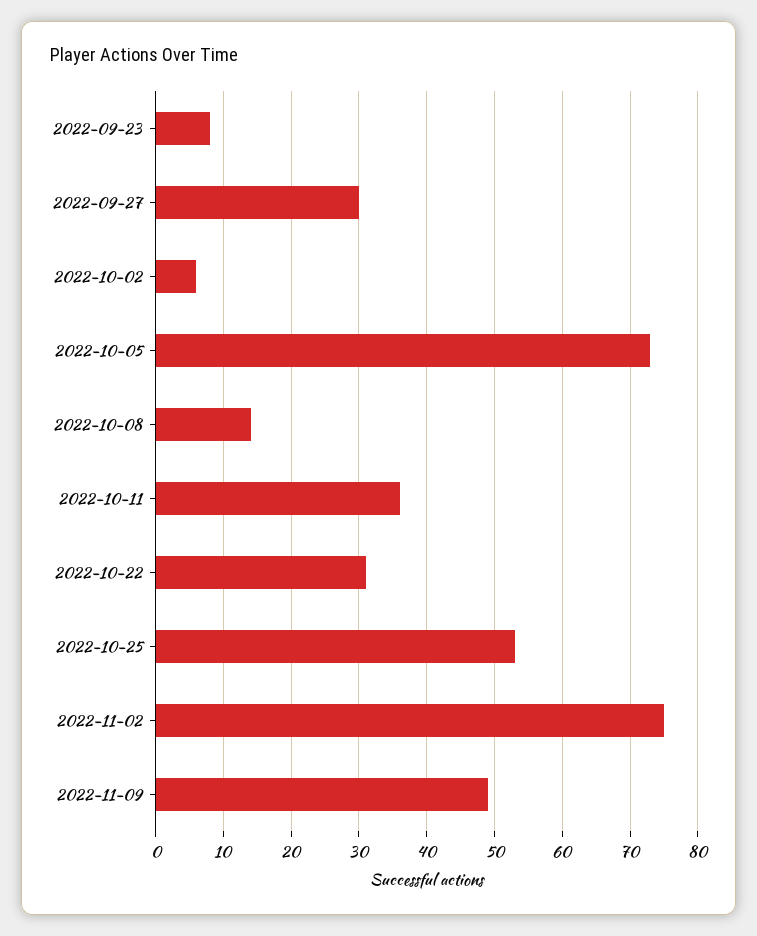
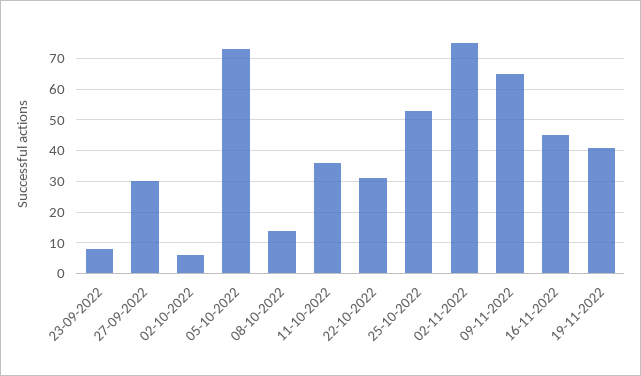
2022-11-09: 49 -> 65
16-11-2022: none -> 45
19-11-2022: none -> 40

